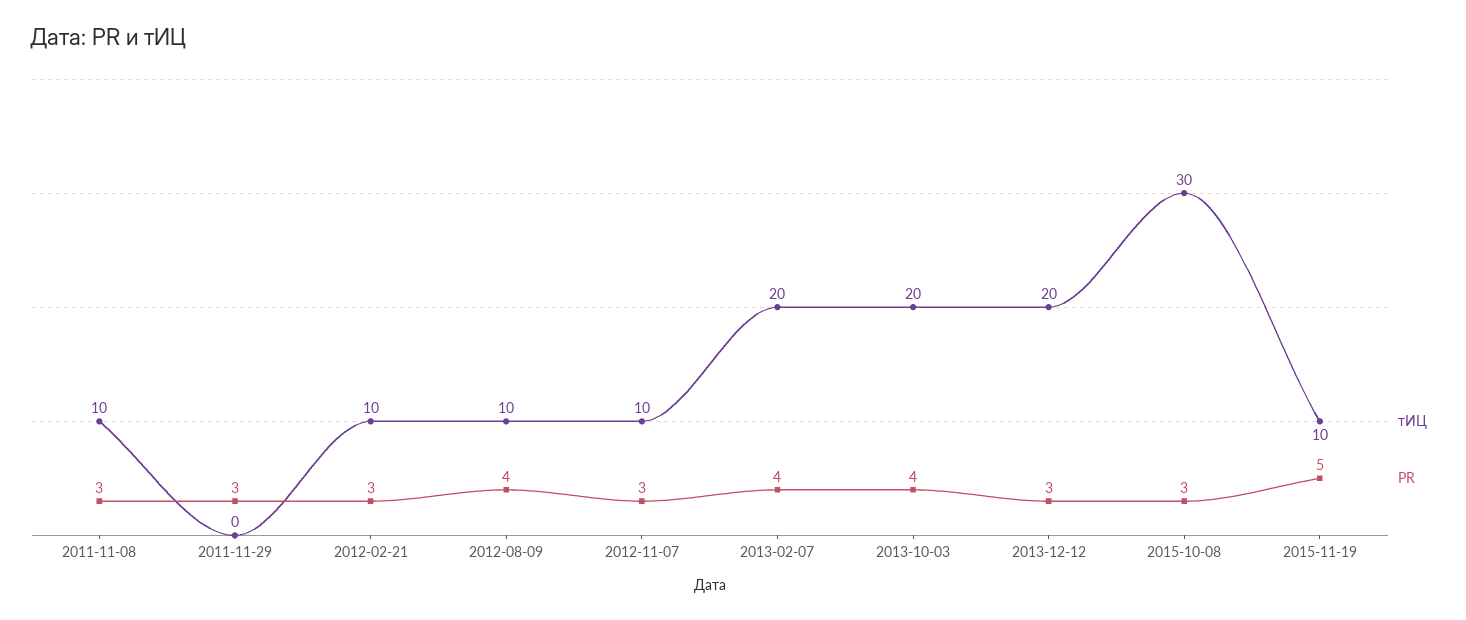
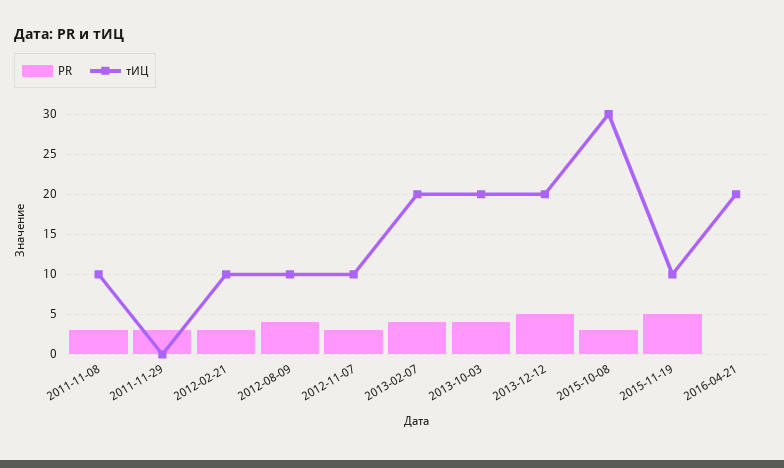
PR, 2013-12-12: 3 -> 5
PR, 2016-04-21: none -> 0
тИЦ, 2016-04-21: none -> 20

